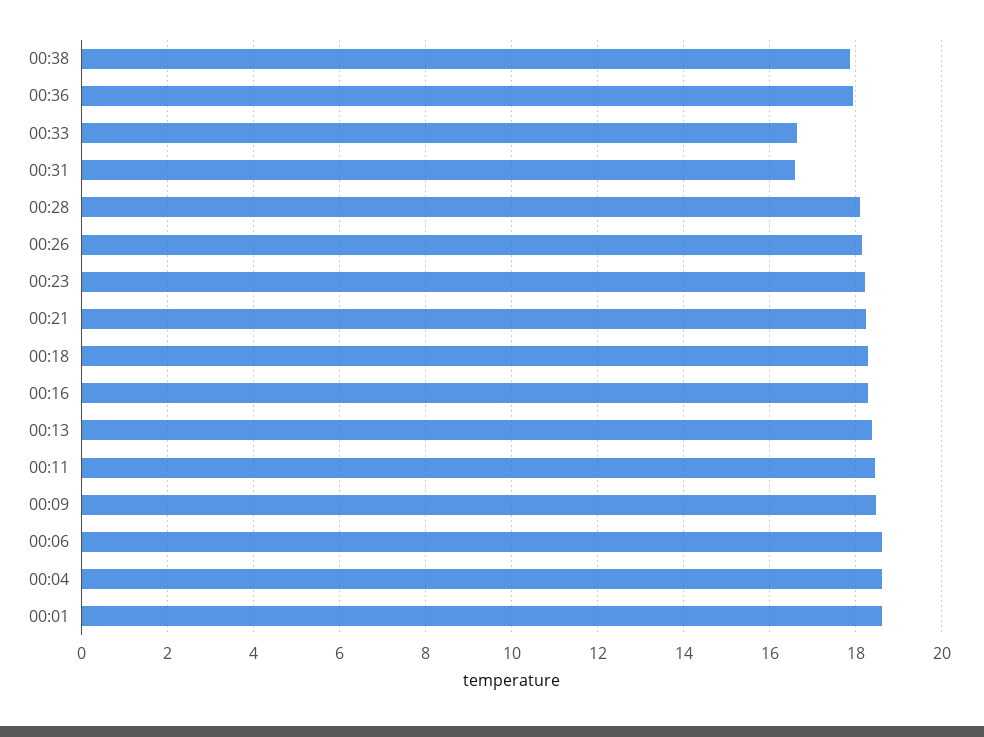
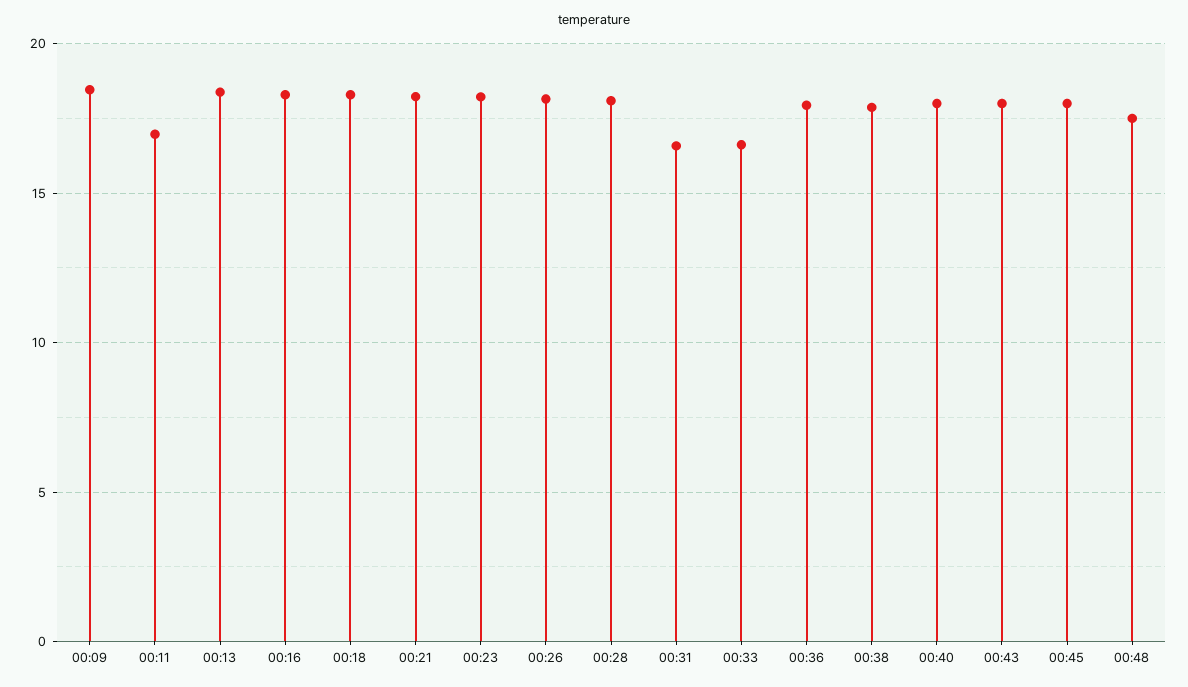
00:11: 18.4 -> 17
00:06: 18.6 -> none
00:04: 18.6 -> none
00:01: 18.6 -> none
00:40: none -> 18
00:43: none -> 18
00:45: none -> 18
00:48: none -> 17.5

